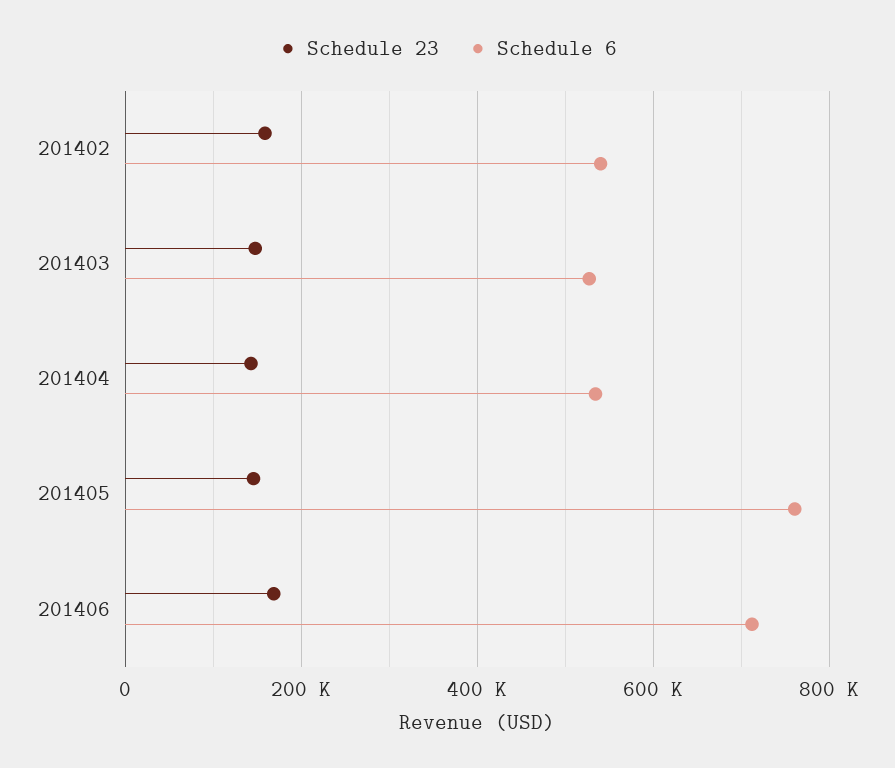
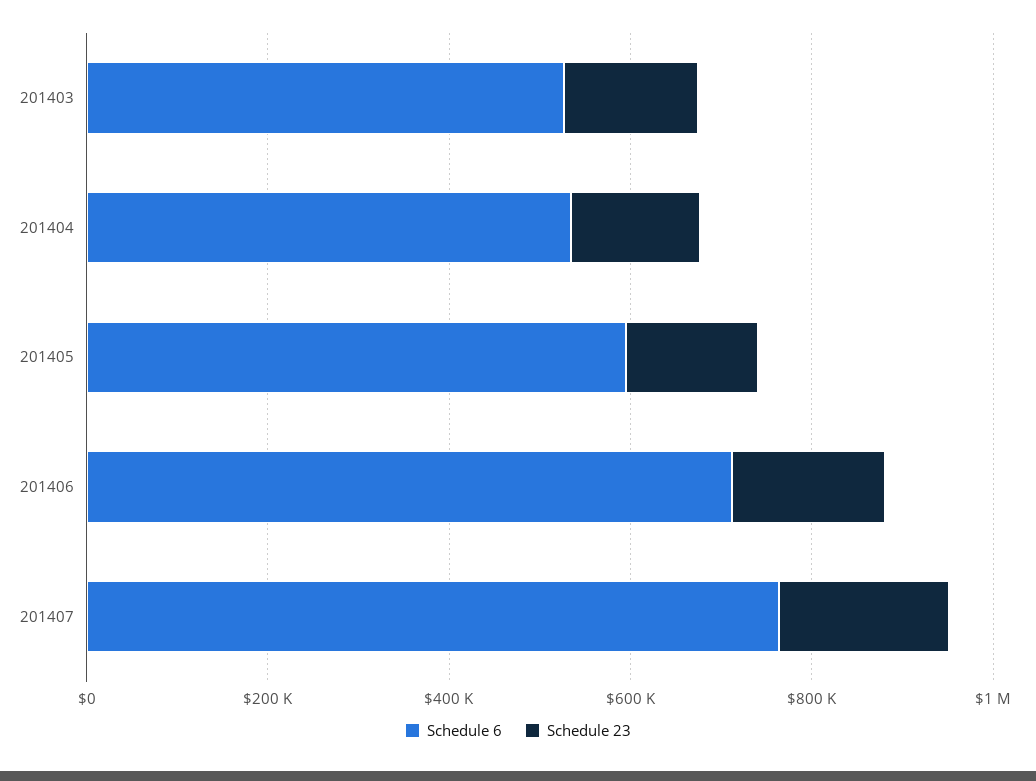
Schedule 23, 201402: 160000 -> none
Schedule 6, 201402: 540000 -> none
Schedule 6, 201405: 760000 -> 600000
Schedule 6, 201407: none -> 750000
Schedule 23, 201407: none -> 200000

